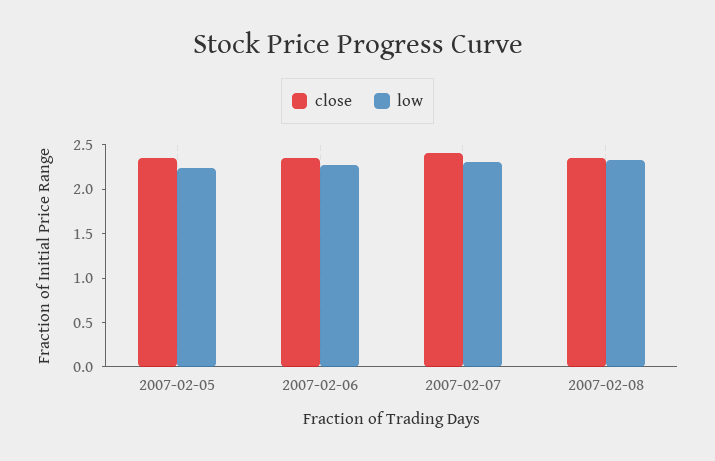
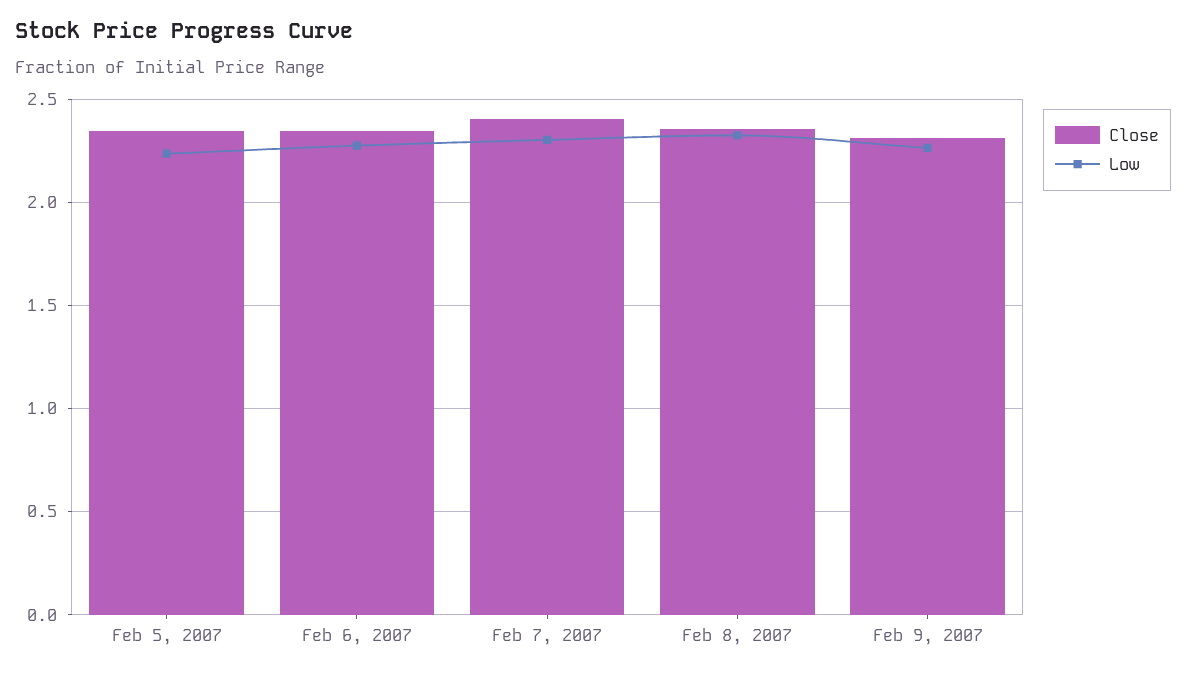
close, Feb 9, 2007: none -> 2.3
low, Feb 9, 2007: none -> 2.25

